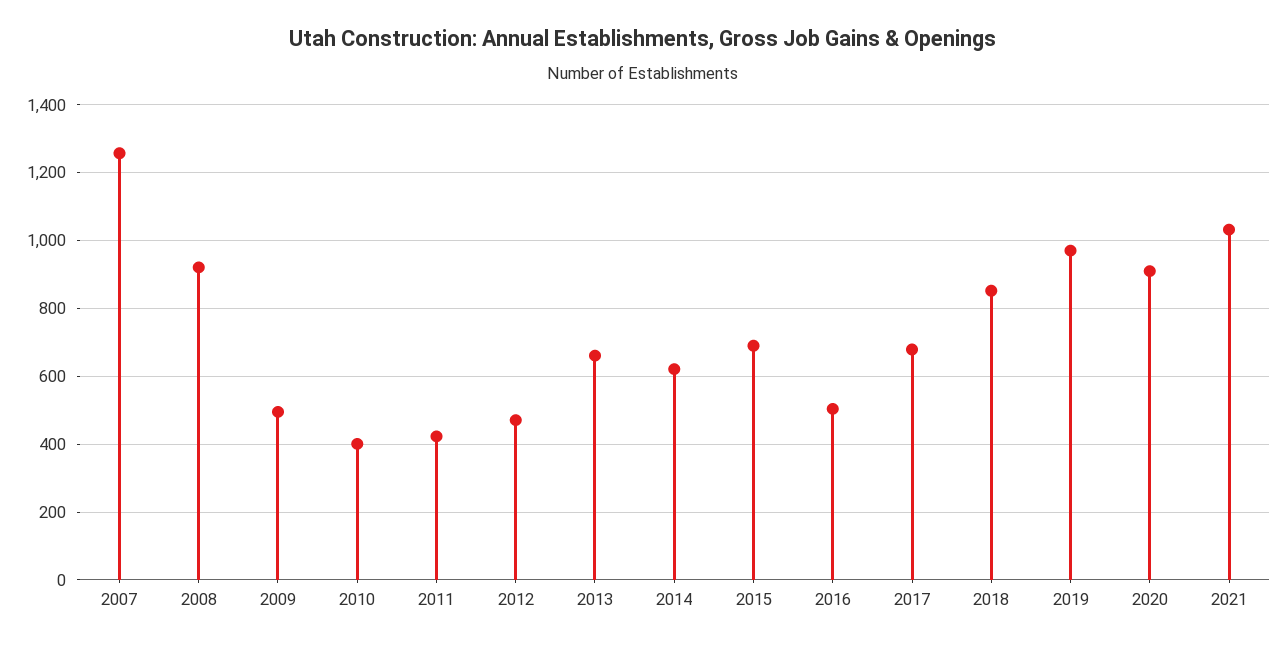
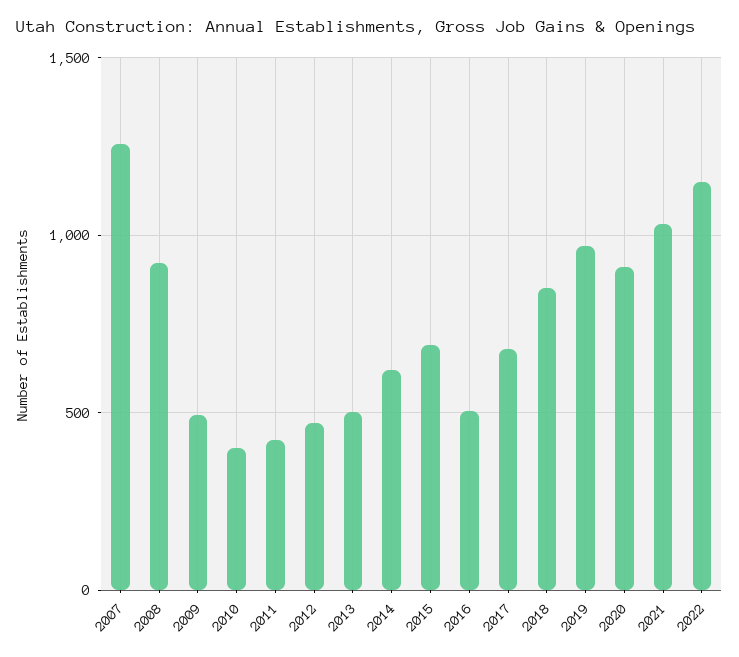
2013: 660 -> 500
2022: none -> 1150

